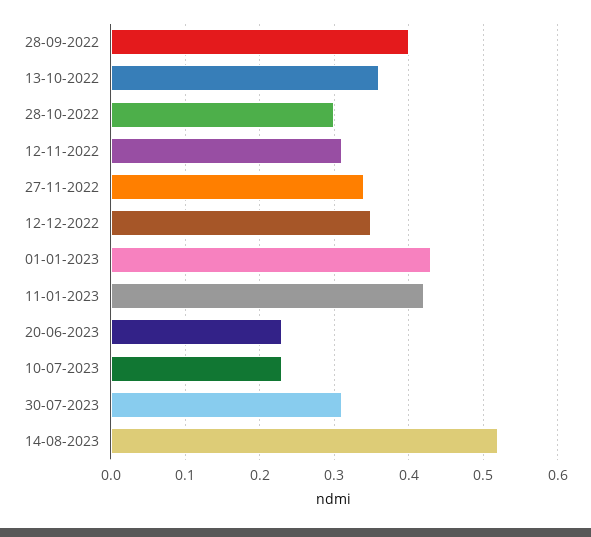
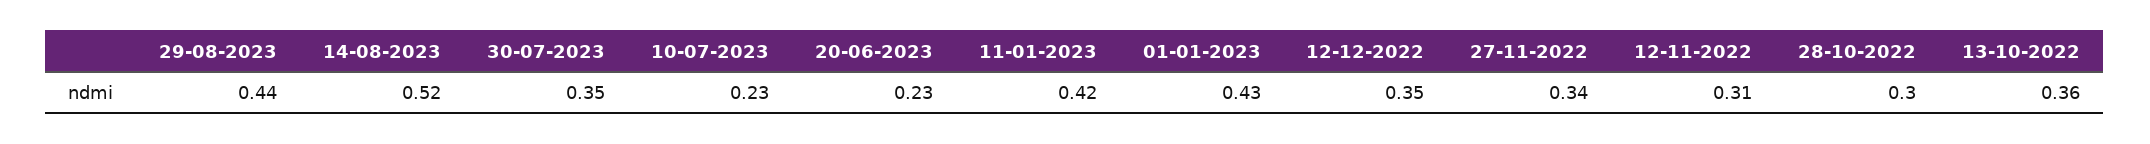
28-09-2022: 0.4 -> none
30-07-2023: 0.31 -> 0.35
29-08-2023: none -> 0.44

